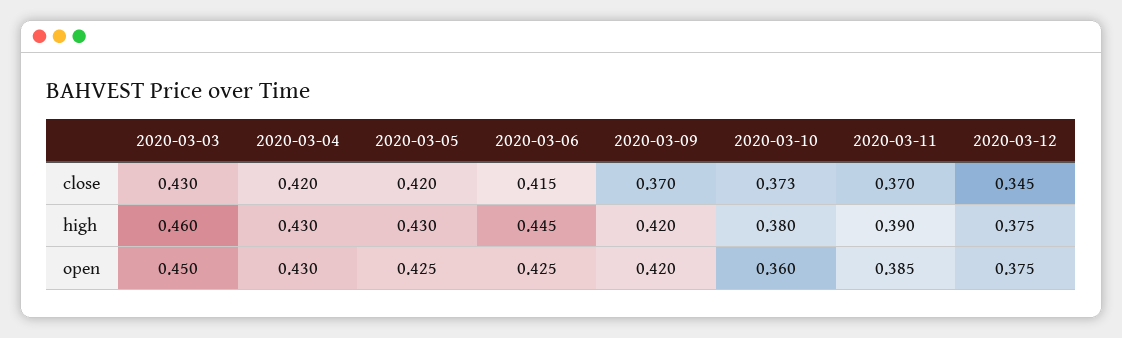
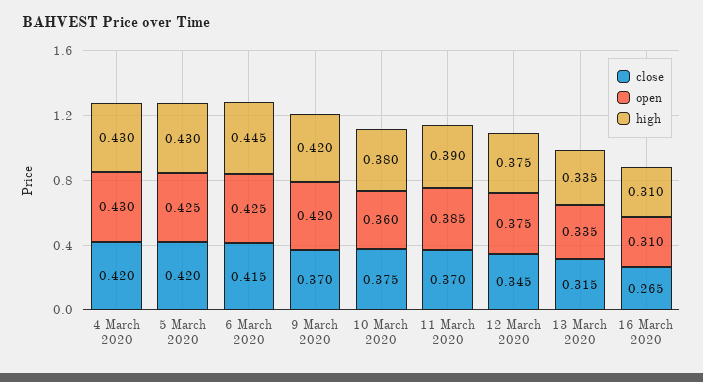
close, 2020-03-03: 0.43 -> none
close, 2020-03-10: 0.373 -> 0.375
high, 2020-03-03: 0.46 -> none
open, 2020-03-03: 0.45 -> none
close, 13 March 2020: none -> 0.315
open, 13 March 2020: none -> 0.335
high, 13 March 2020: none -> 0.335
close, 16 March 2020: none -> 0.265
open, 16 March 2020: none -> 0.31
high, 16 March 2020: none -> 0.31

